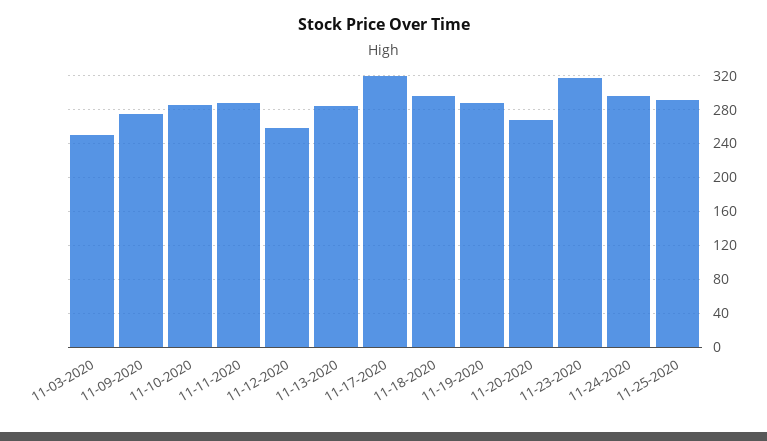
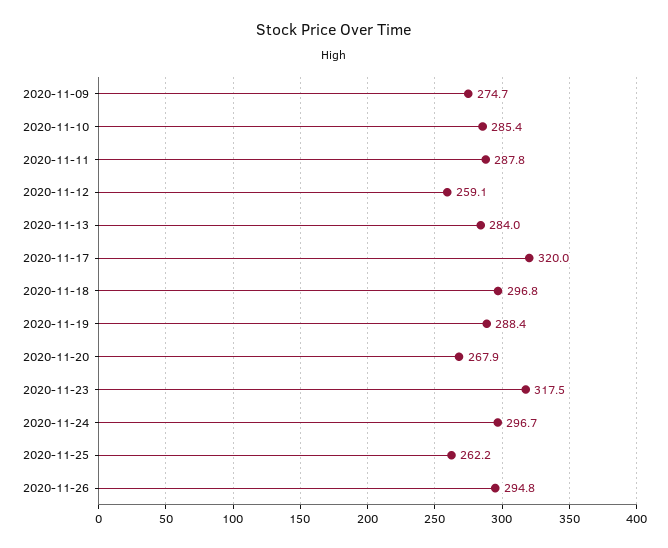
11-03-2020: 250 -> none
11-25-2020: 290 -> 262.2
2020-11-26: none -> 294.8

